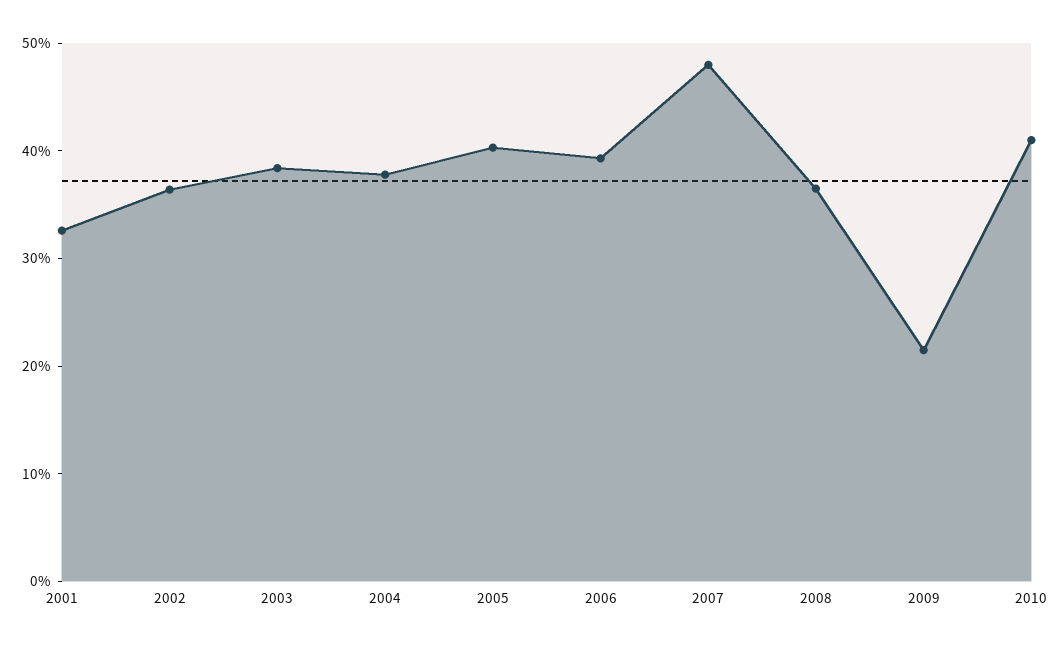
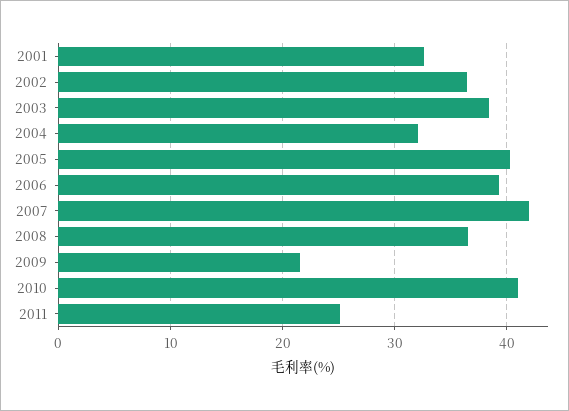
2004: 38 -> 32
2007: 48 -> 42
2011: none -> 25

